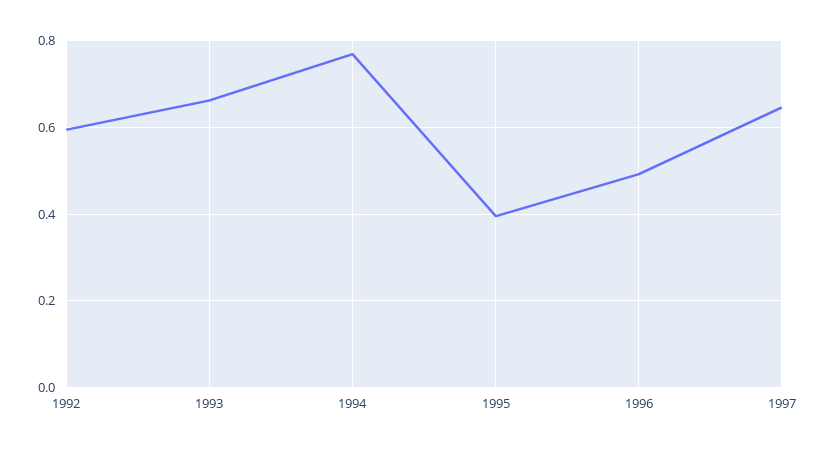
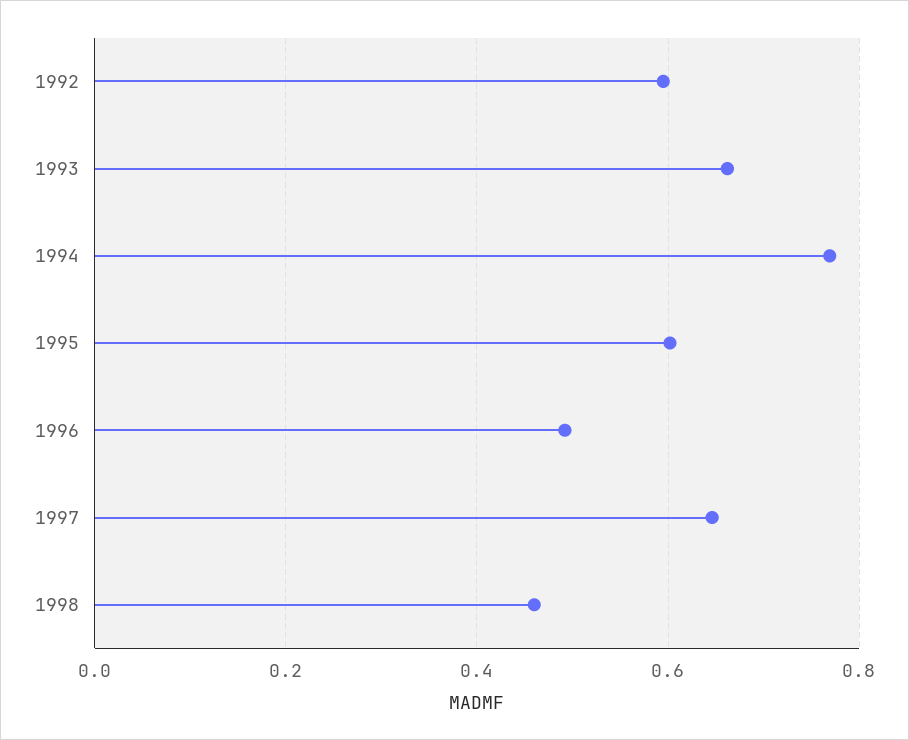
1995: 0.4 -> 0.6
1998: none -> 0.46

